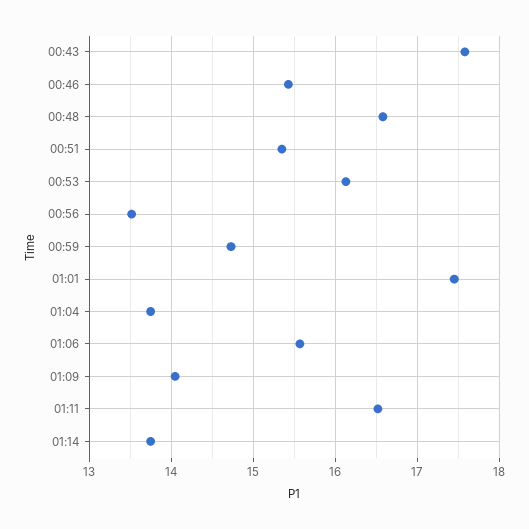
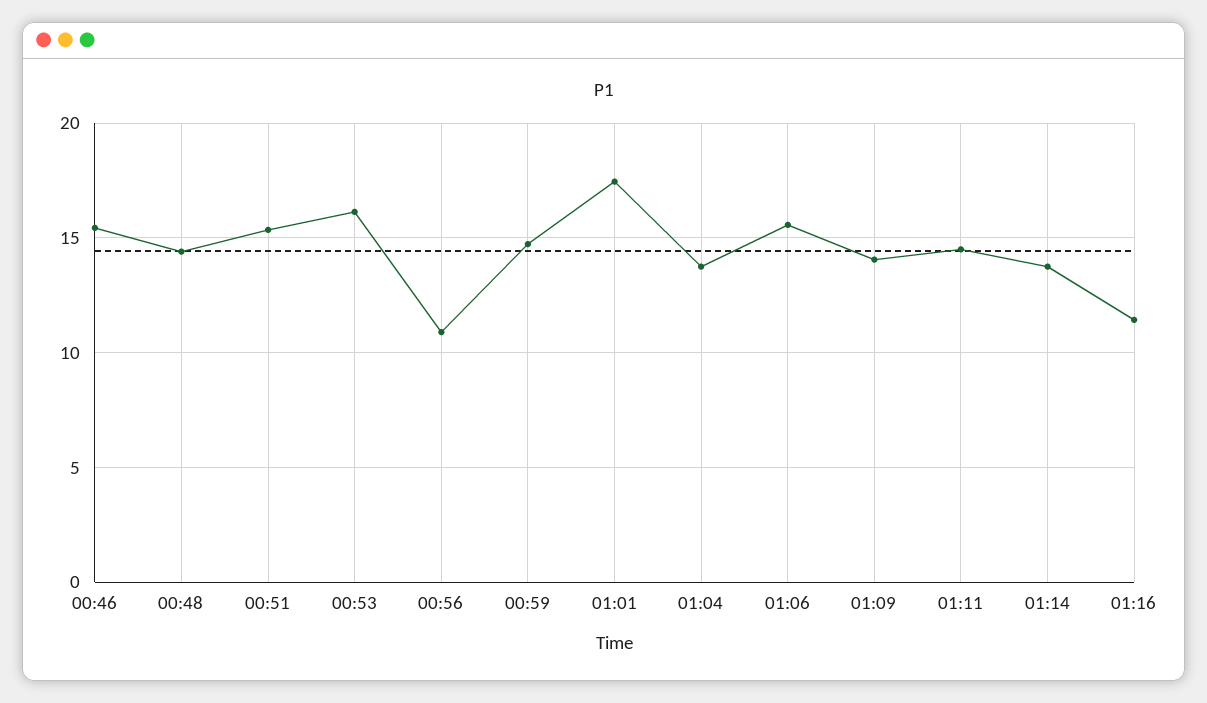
00:43: 17.6 -> none
00:48: 16.6 -> 14.5
00:56: 13.5 -> 11
01:11: 16.5 -> 14.5
01:16: none -> 11.5

